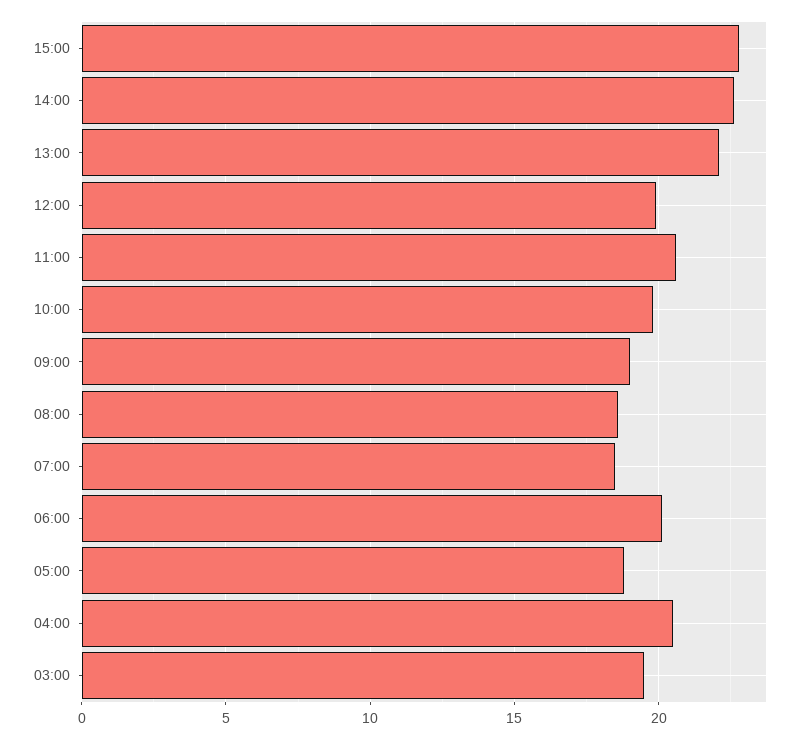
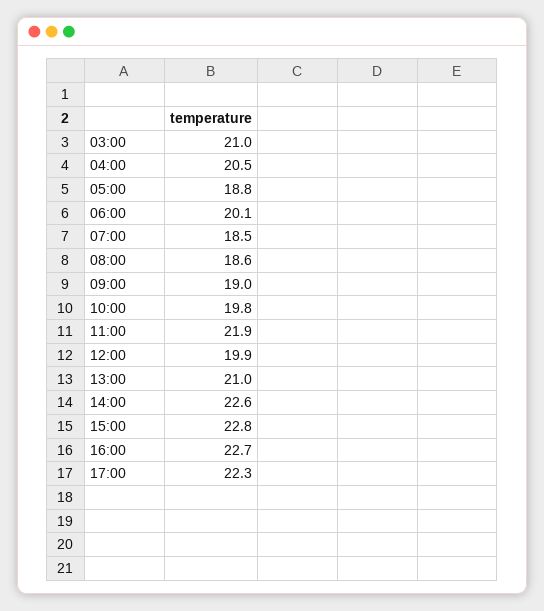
13:00: 22 -> 21
11:00: 20.5 -> 21.9
03:00: 19.5 -> 21
16:00: none -> 22.7
17:00: none -> 22.3

